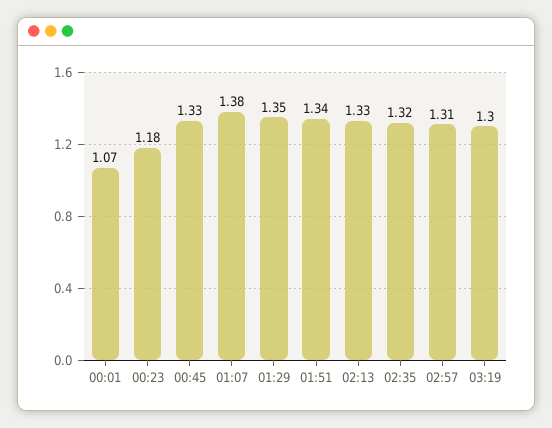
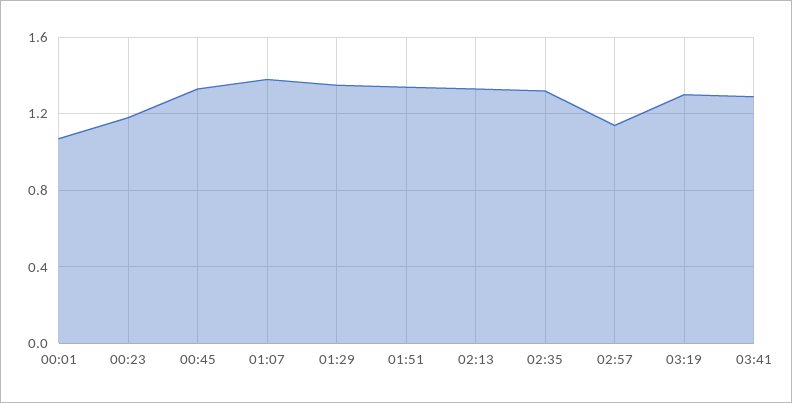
02:57: 1.31 -> 1.15
03:41: none -> 1.3

